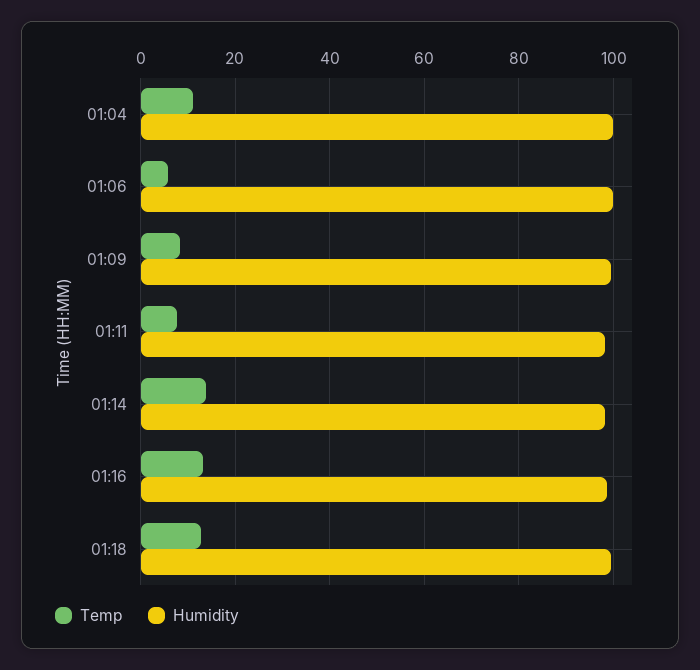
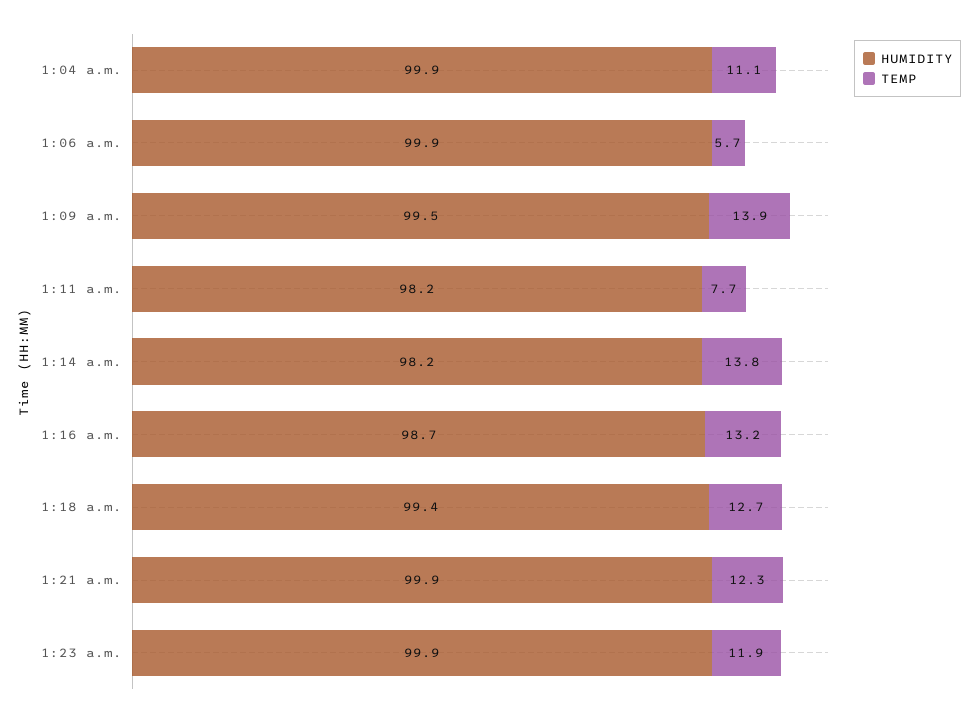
Temp, 01:09: 8 -> 13.9
Humidity, 1:21 a.m.: none -> 99.9
Temp, 1:21 a.m.: none -> 12.3
Humidity, 1:23 a.m.: none -> 99.9
Temp, 1:23 a.m.: none -> 11.9

